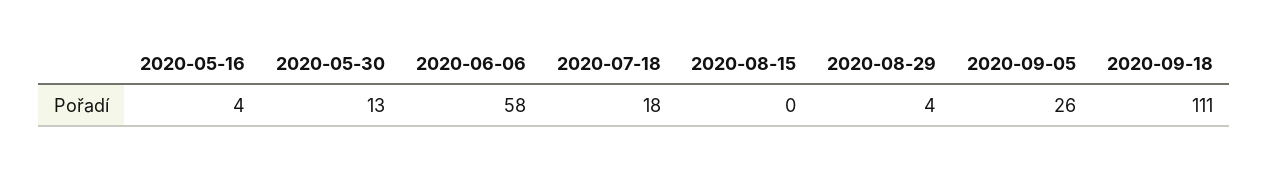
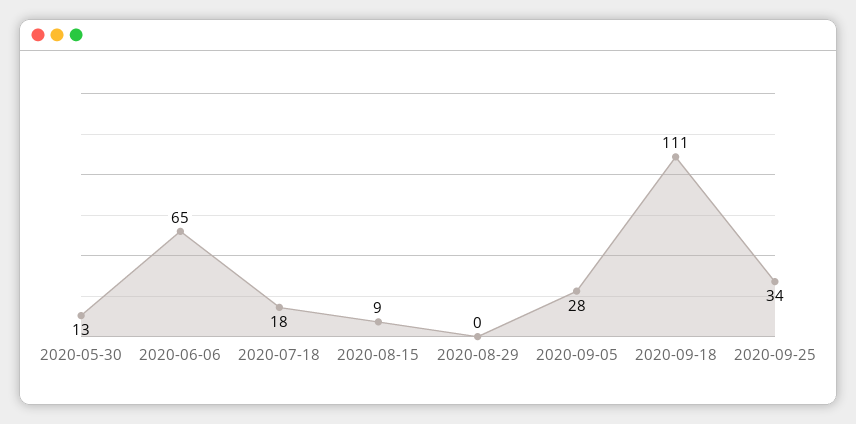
2020-05-16: 4 -> none
2020-06-06: 58 -> 65
2020-08-15: 0 -> 9
2020-08-29: 4 -> 0
2020-09-05: 26 -> 28
2020-09-25: none -> 34

